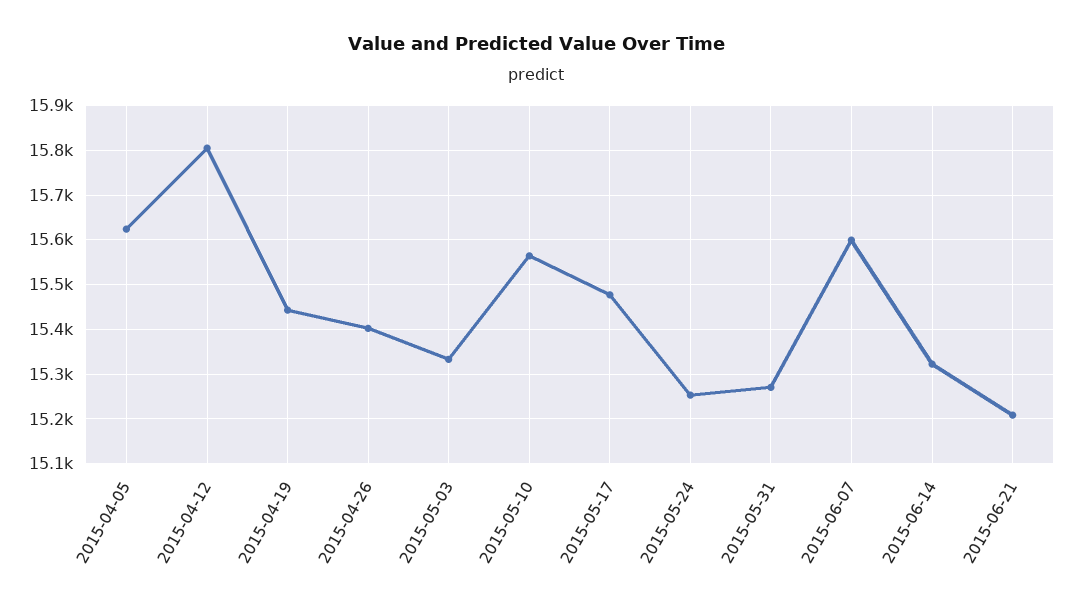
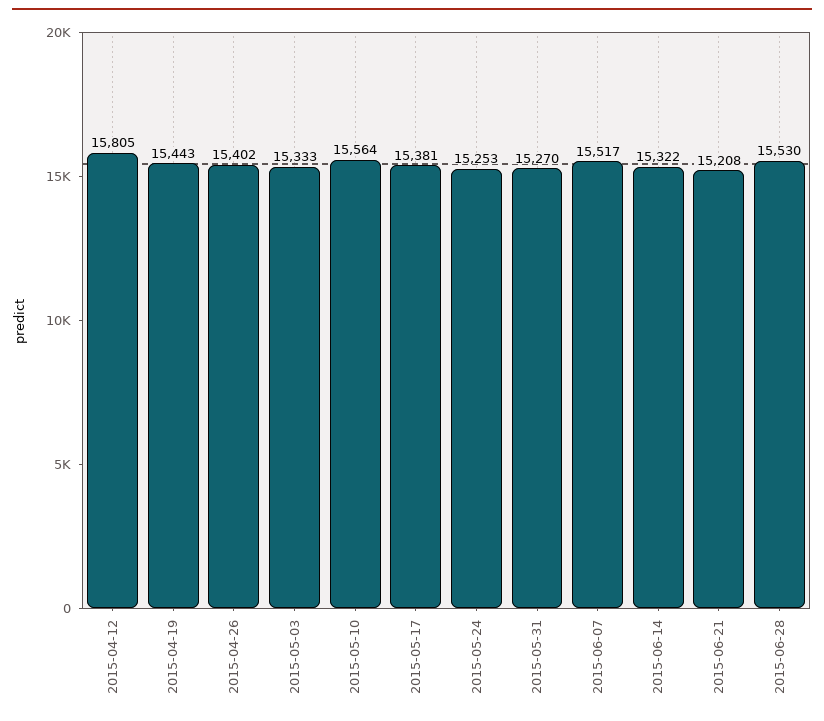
2015-04-05: 15620 -> none
2015-05-17: 15480 -> 15381
2015-06-07: 15600 -> 15517
2015-06-28: none -> 15530

